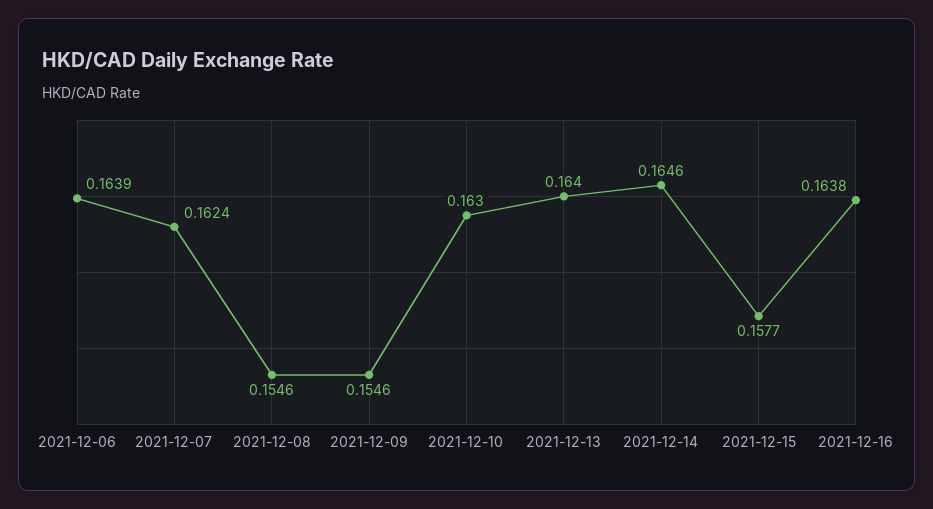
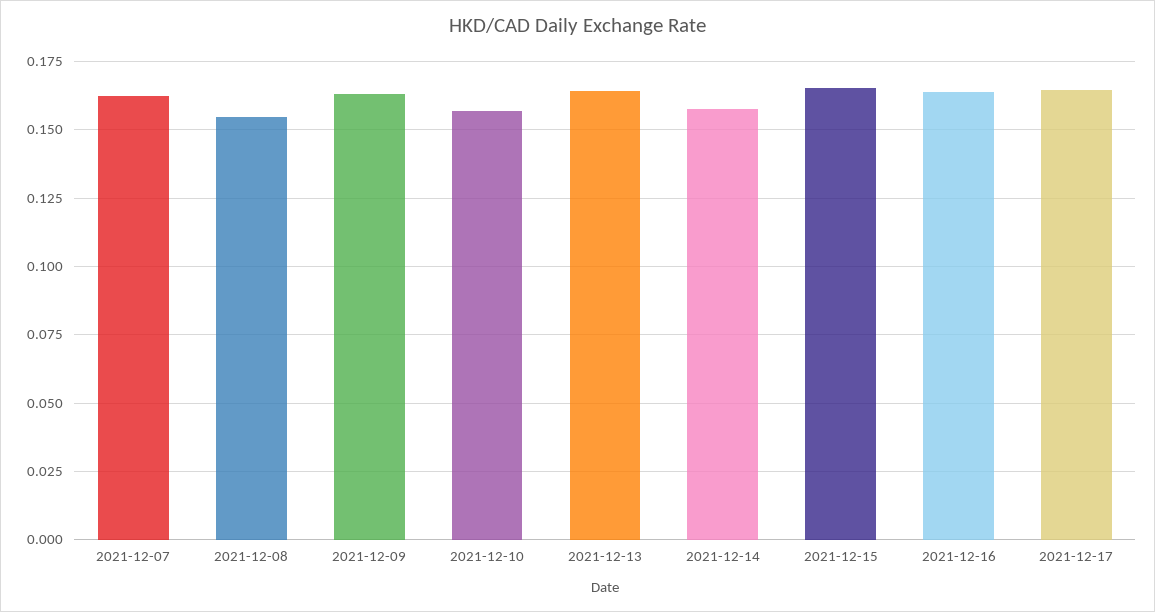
2021-12-06: 0.1639 -> none
2021-12-09: 0.1546 -> 0.1625
2021-12-10: 0.163 -> 0.1575
2021-12-14: 0.1646 -> 0.1575
2021-12-15: 0.1577 -> 0.165
2021-12-17: none -> 0.165

